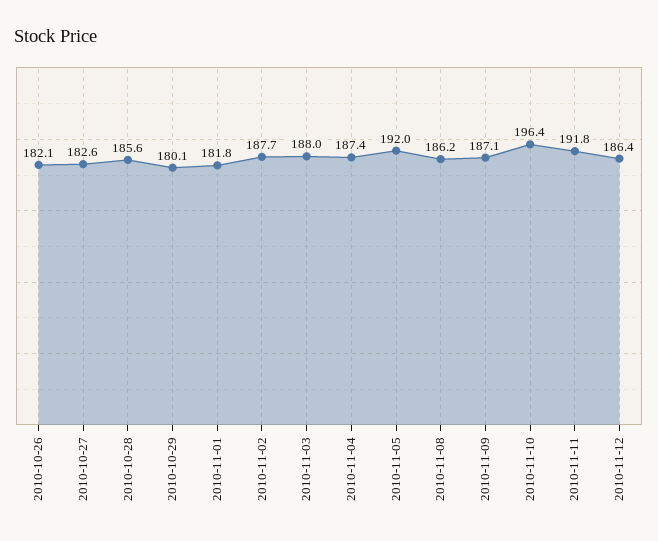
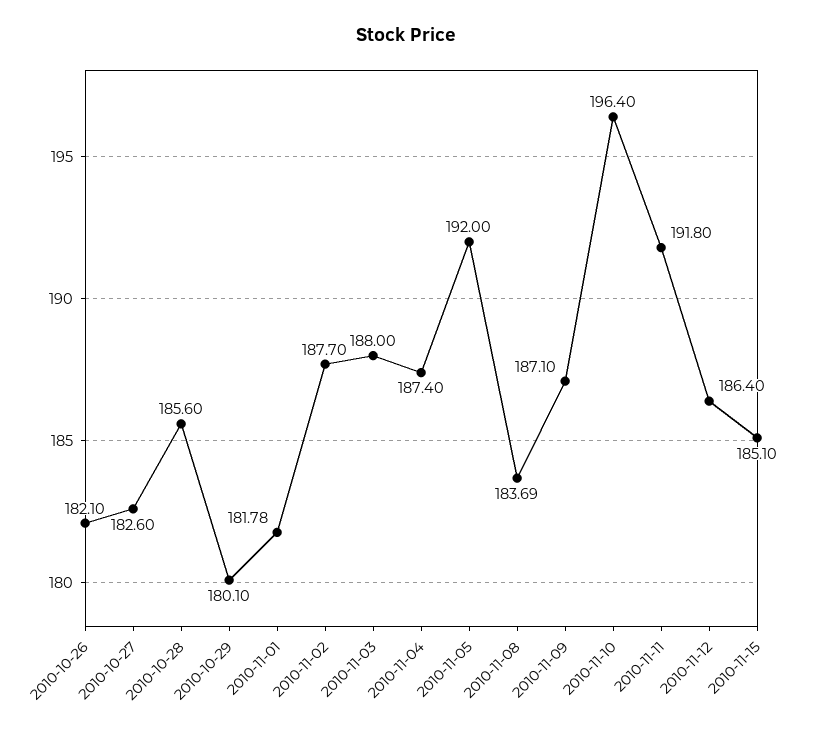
2010-11-08: 186.2 -> 183.69
2010-11-15: none -> 185.1

